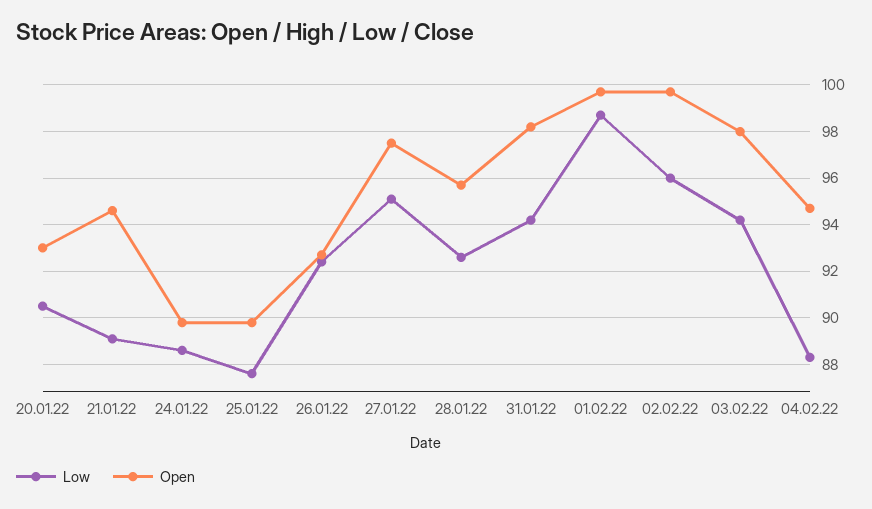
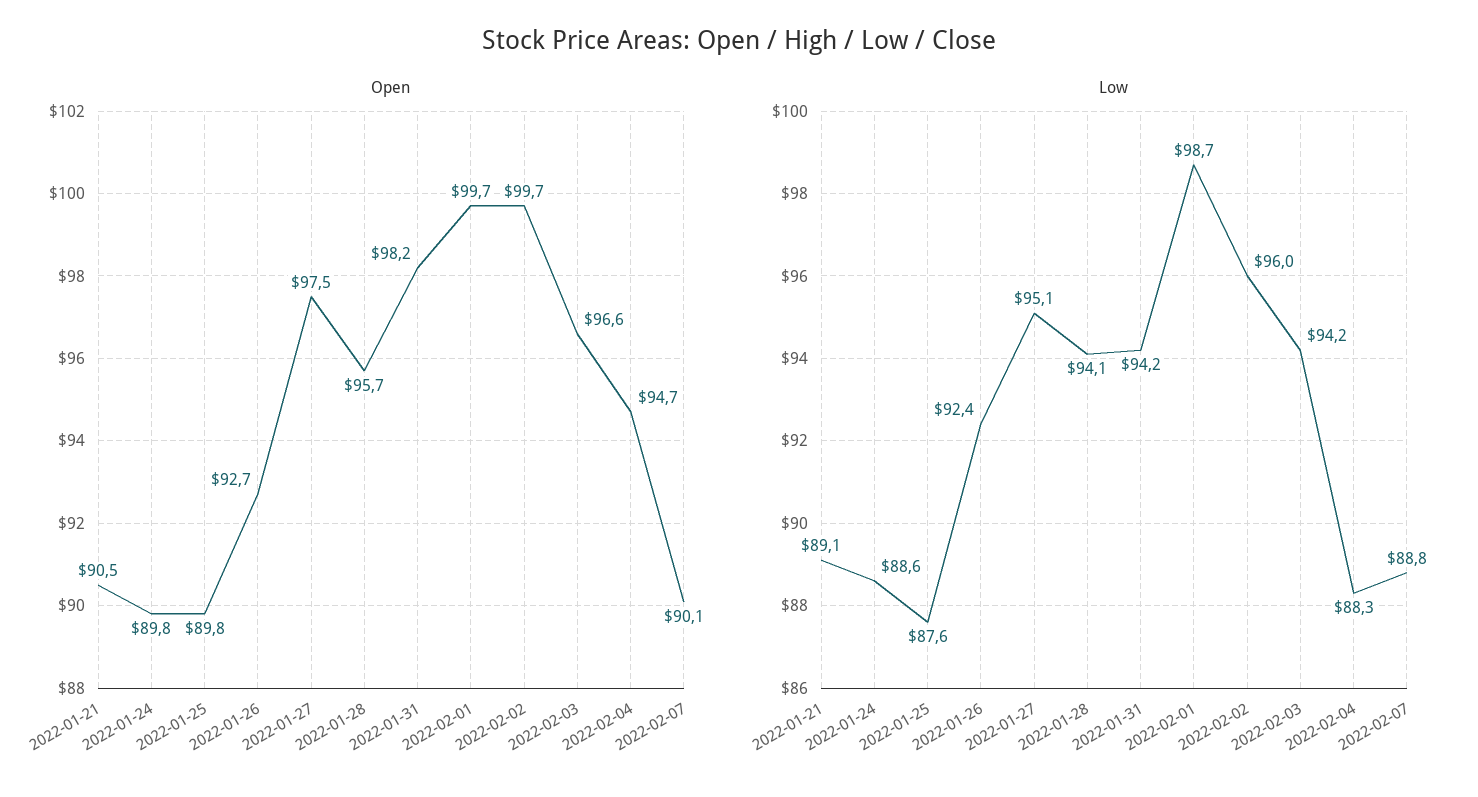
Low, 20.01.22: 90.5 -> none
Open, 20.01.22: 93 -> none
Open, 21.01.22: 94.5 -> 90.5
Low, 28.01.22: 92.5 -> 94.1
Open, 03.02.22: 98 -> 96.6
Open, 2022-02-07: none -> 90.1
Low, 2022-02-07: none -> 88.8

